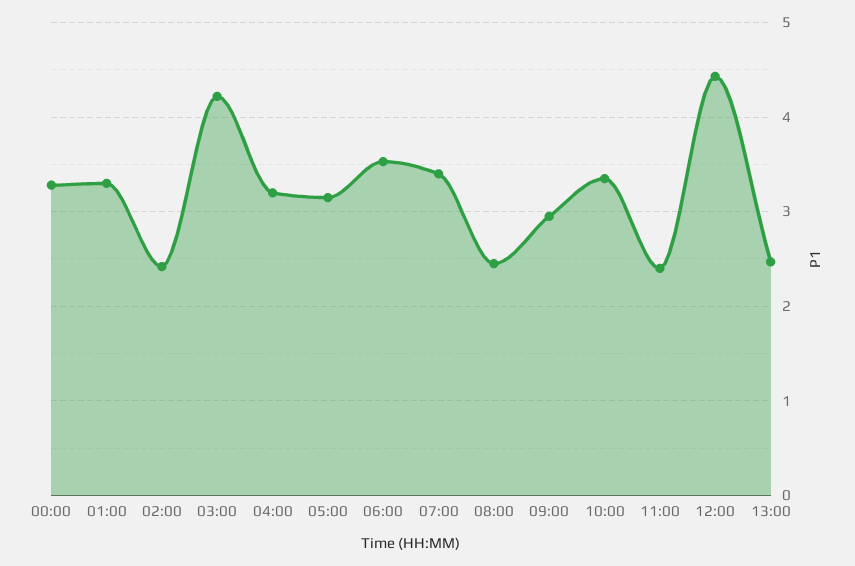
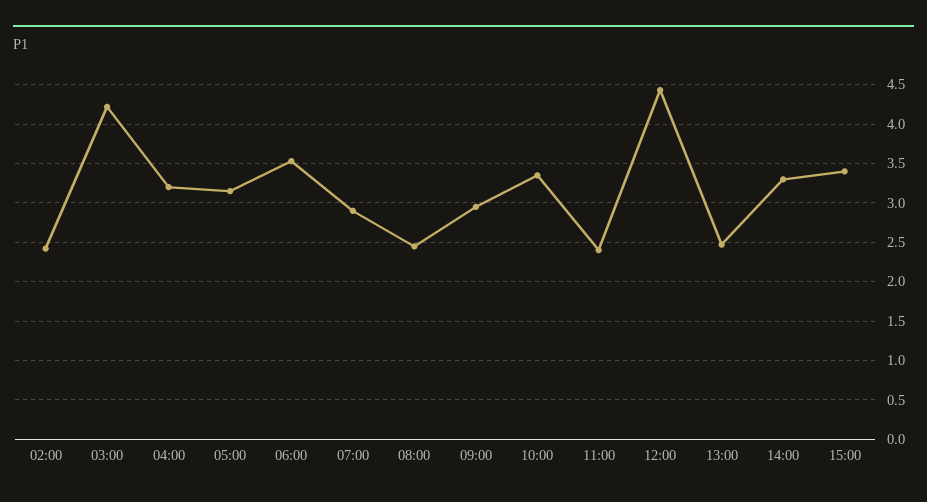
00:00: 3.3 -> none
01:00: 3.3 -> none
07:00: 3.4 -> 2.9
14:00: none -> 3.3
15:00: none -> 3.4

